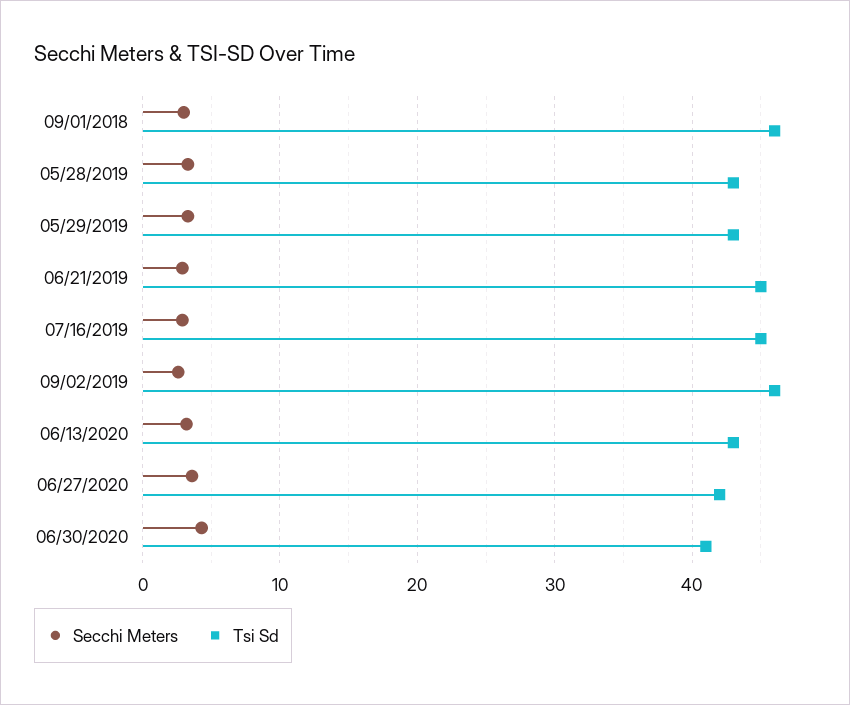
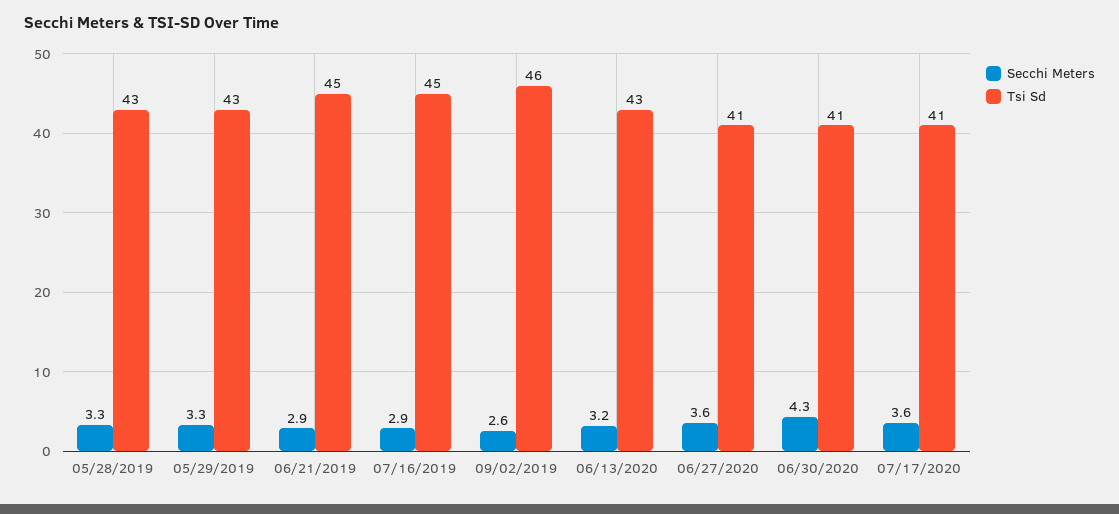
Secchi Meters, 09/01/2018: 3 -> none
Tsi Sd, 09/01/2018: 46 -> none
Tsi Sd, 06/27/2020: 42 -> 41
Secchi Meters, 07/17/2020: none -> 3.6
Tsi Sd, 07/17/2020: none -> 41

